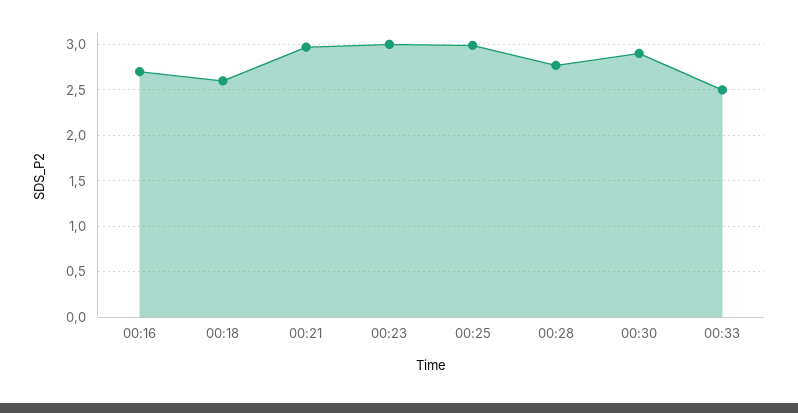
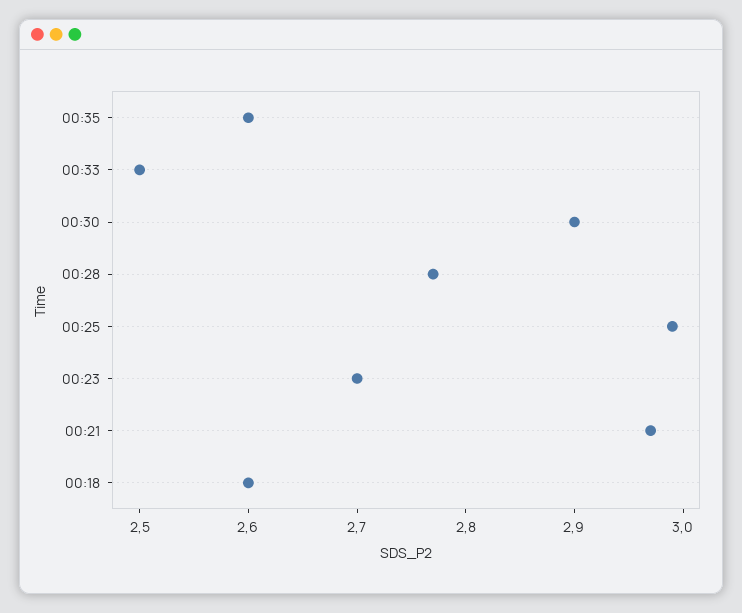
00:16: 2.7 -> none
00:23: 3 -> 2.7
00:35: none -> 2.6

